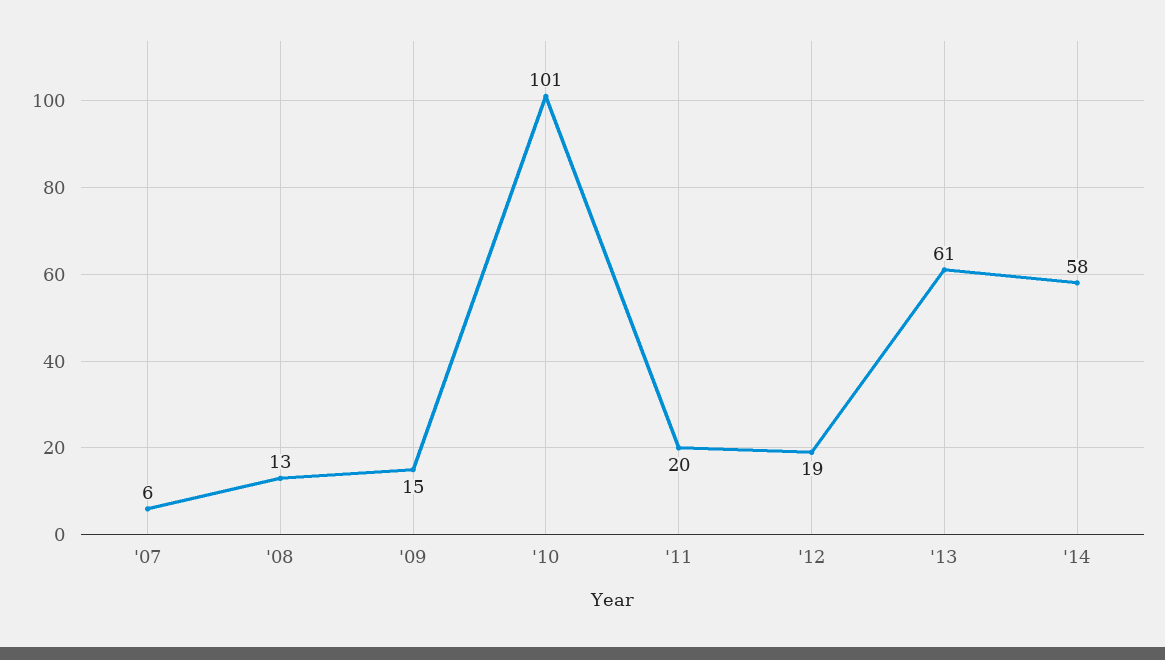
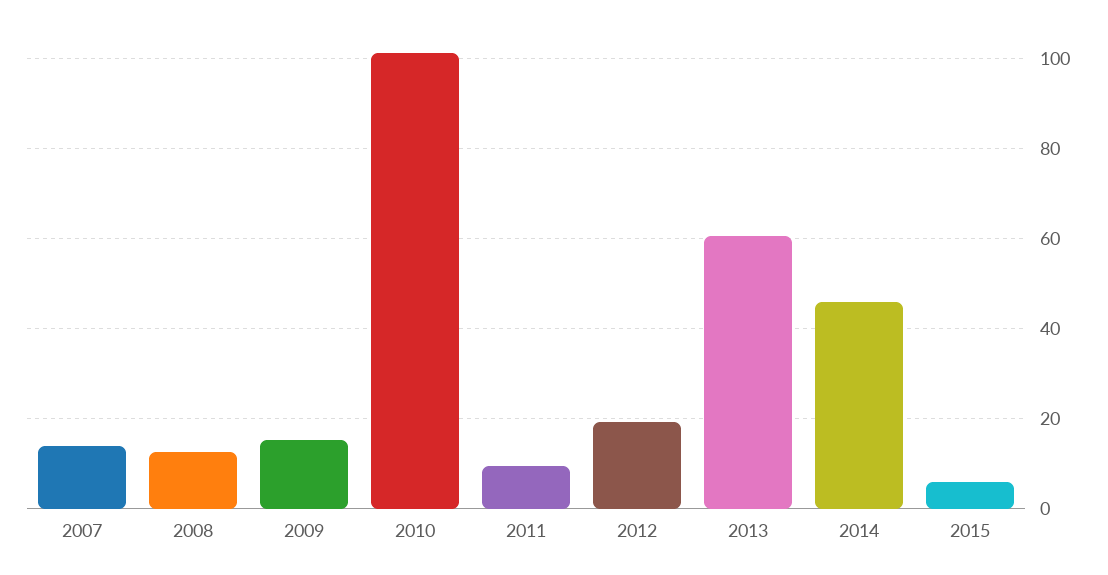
'07: 6 -> 14
'11: 20 -> 10
'14: 58 -> 46
2015: none -> 6

